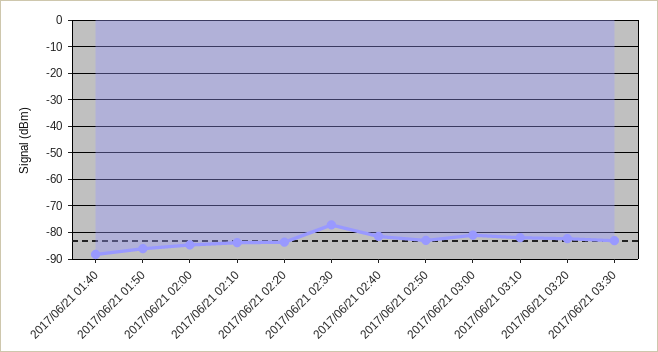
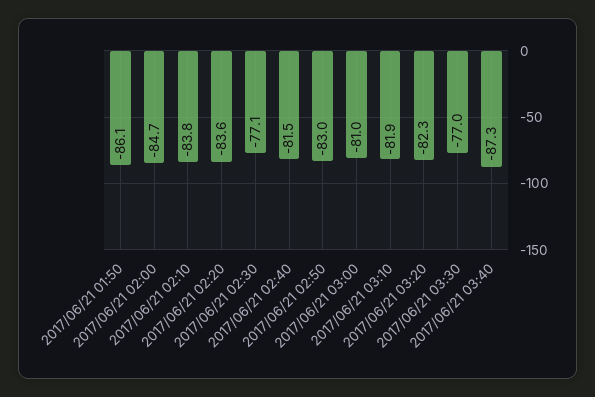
2017/06/21 01:40: -87.5 -> none
2017/06/21 03:30: -82.5 -> -77
2017/06/21 03:40: none -> -87.3

